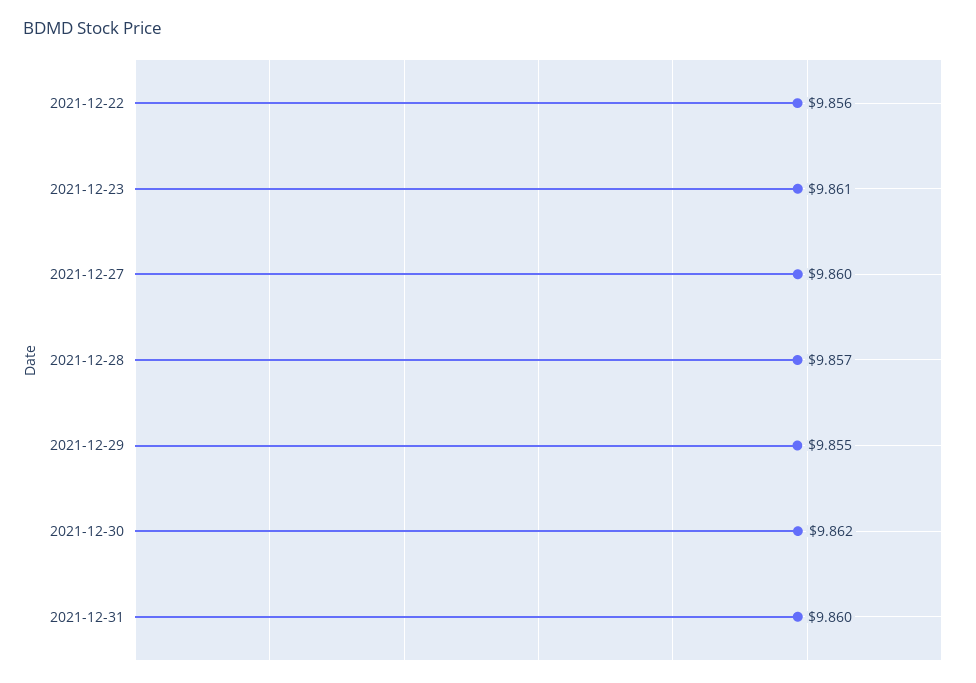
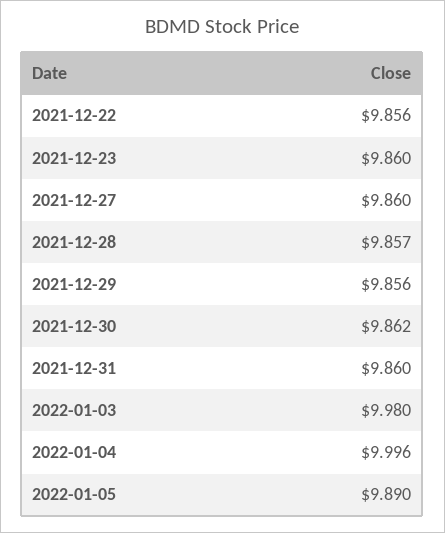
2021-12-23: 9.861 -> 9.86
2021-12-29: 9.855 -> 9.856
2022-01-03: none -> 9.98
2022-01-04: none -> 9.996
2022-01-05: none -> 9.89

